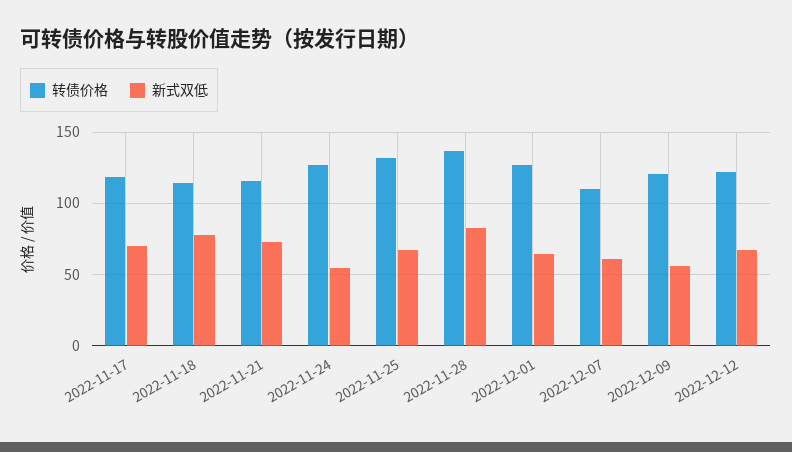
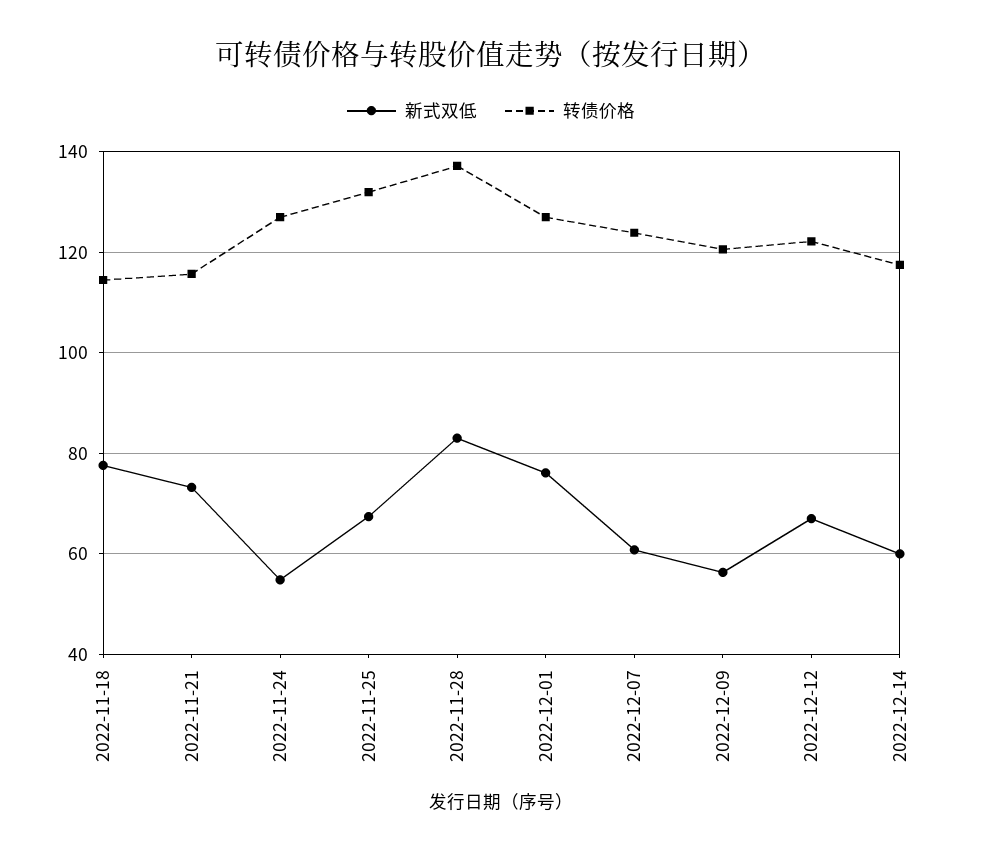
转债价格, 2022-11-17: 120 -> none
新式双低, 2022-11-17: 70 -> none
新式双低, 2022-12-01: 65 -> 76
转债价格, 2022-12-07: 110 -> 124
新式双低, 2022-12-14: none -> 60
转债价格, 2022-12-14: none -> 118

